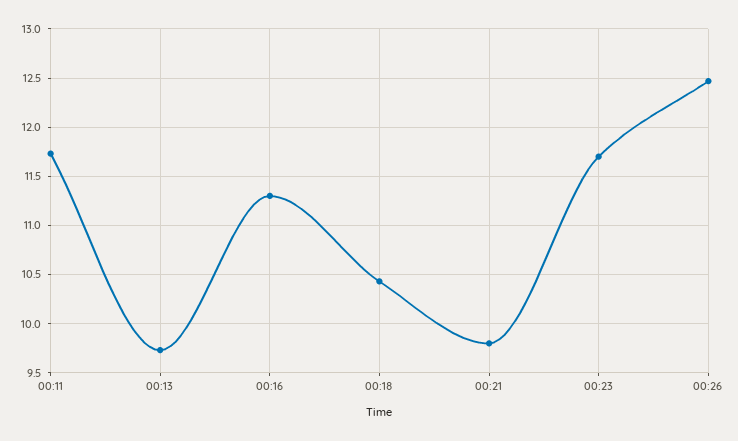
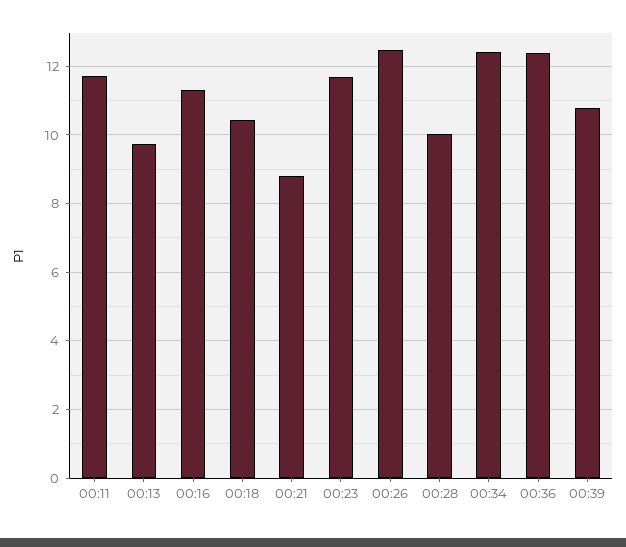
00:21: 9.8 -> 8.8
00:28: none -> 10
00:34: none -> 12.4
00:36: none -> 12.4
00:39: none -> 10.8

